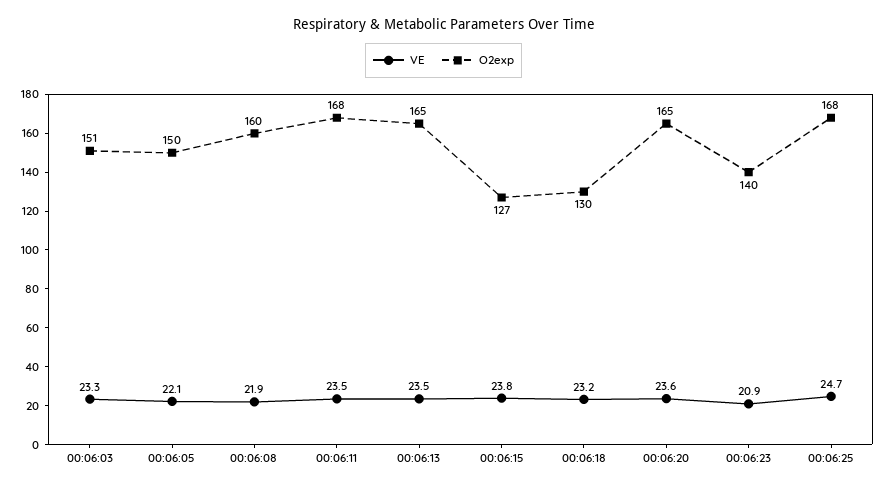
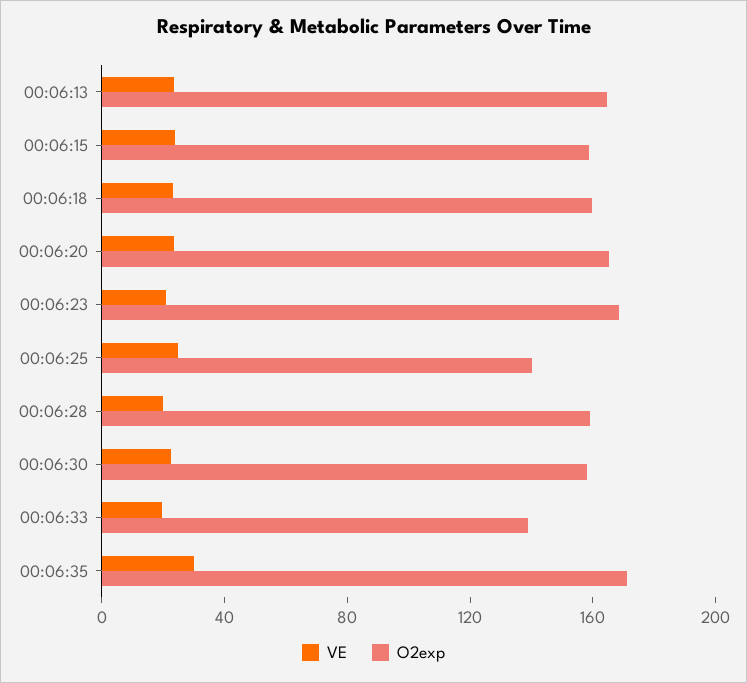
VE, 00:06:03: 23.3 -> none
O2exp, 00:06:03: 151 -> none
VE, 00:06:05: 22.1 -> none
O2exp, 00:06:05: 150 -> none
VE, 00:06:08: 21.9 -> none
O2exp, 00:06:08: 160 -> none
VE, 00:06:11: 23.5 -> none
O2exp, 00:06:11: 168 -> none
O2exp, 00:06:15: 127 -> 160
O2exp, 00:06:18: 130 -> 160
O2exp, 00:06:23: 140 -> 170
O2exp, 00:06:25: 168 -> 140
VE, 00:06:28: none -> 20
O2exp, 00:06:28: none -> 160
VE, 00:06:30: none -> 20
O2exp, 00:06:30: none -> 160
VE, 00:06:33: none -> 20
O2exp, 00:06:33: none -> 140
VE, 00:06:35: none -> 30
O2exp, 00:06:35: none -> 170

